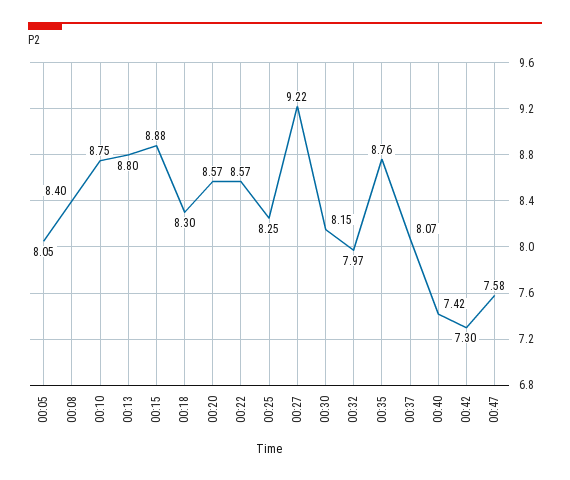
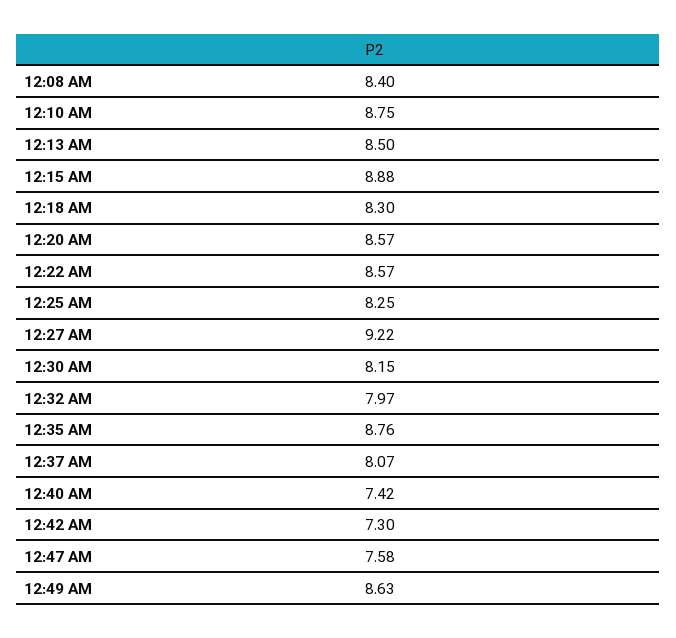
00:05: 8.05 -> none
00:13: 8.8 -> 8.5
12:49 AM: none -> 8.63

